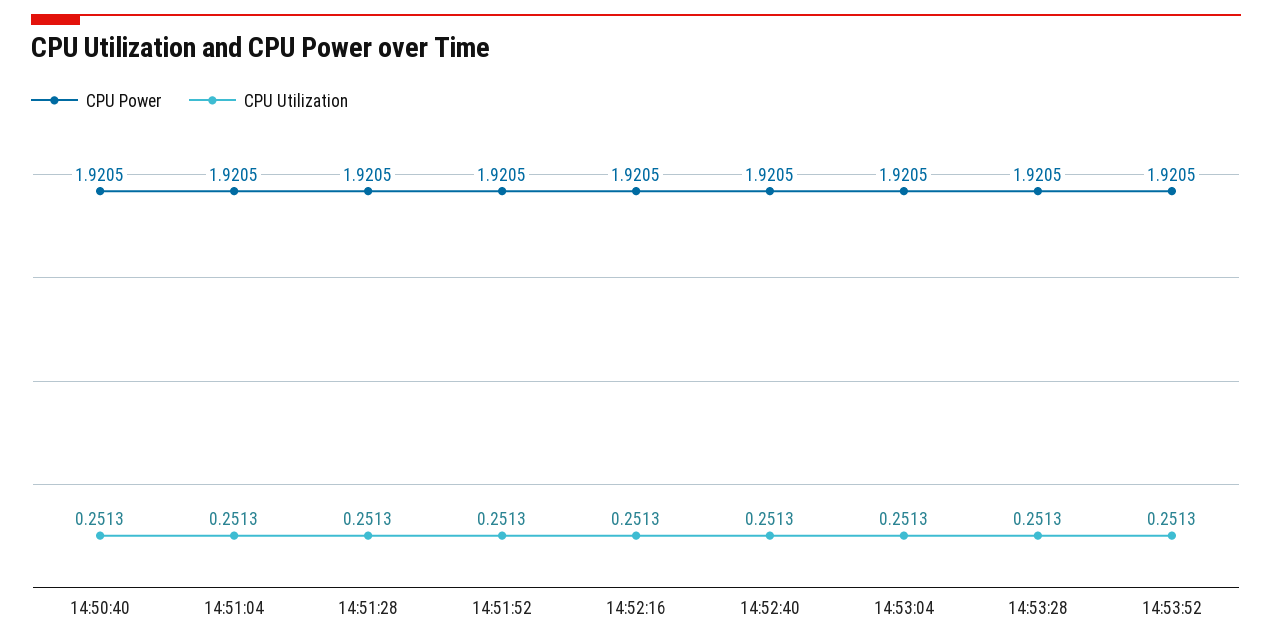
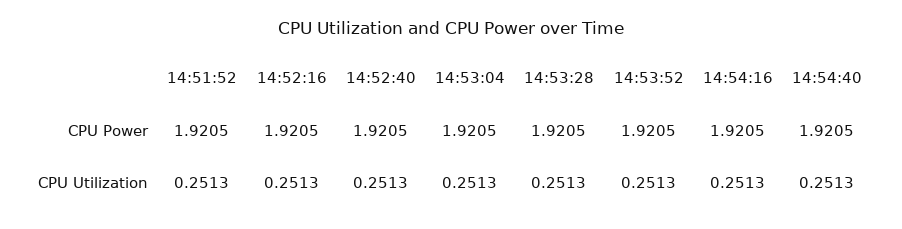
CPU Power, 14:50:40: 1.9205 -> none
CPU Utilization, 14:50:40: 0.2513 -> none
CPU Power, 14:51:04: 1.9205 -> none
CPU Utilization, 14:51:04: 0.2513 -> none
CPU Power, 14:51:28: 1.9205 -> none
CPU Utilization, 14:51:28: 0.2513 -> none
CPU Power, 14:54:16: none -> 1.9205
CPU Power, 14:54:40: none -> 1.9205
CPU Utilization, 14:54:16: none -> 0.2513
CPU Utilization, 14:54:40: none -> 0.2513

